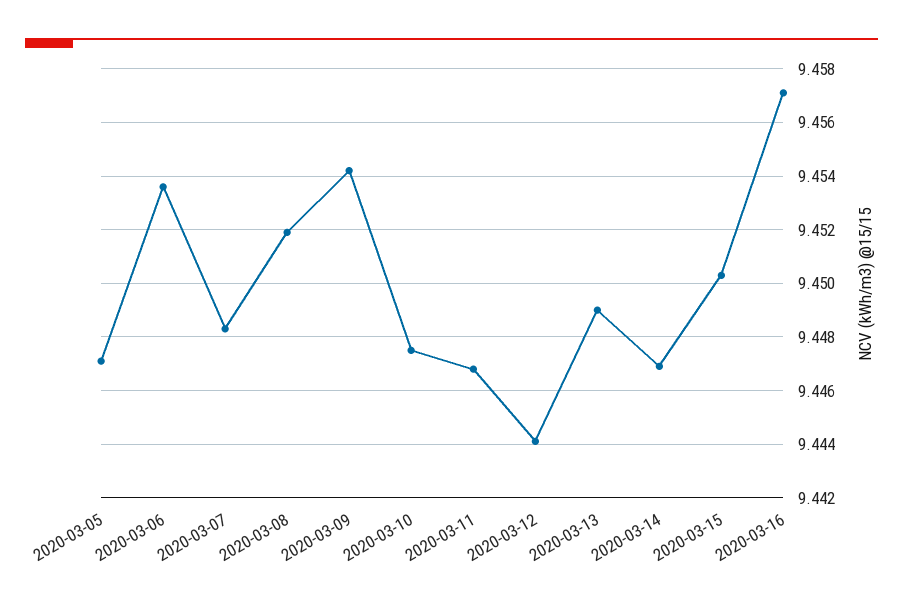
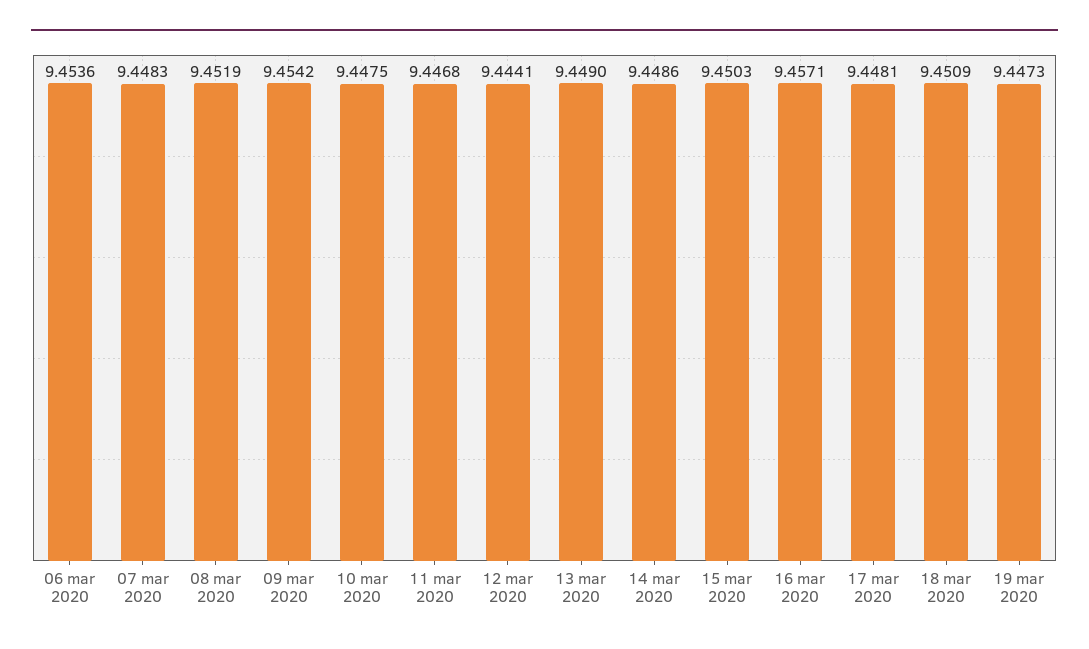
2020-03-05: 9.447 -> none
2020-03-14: 9.447 -> 9.4486
17 mar 2020: none -> 9.4481
18 mar 2020: none -> 9.4509
19 mar 2020: none -> 9.4473

